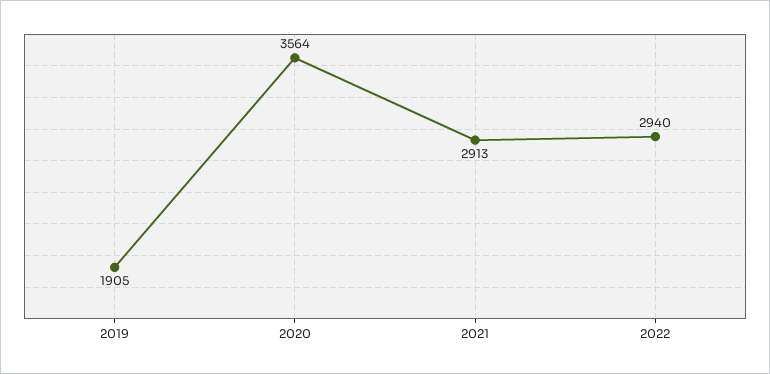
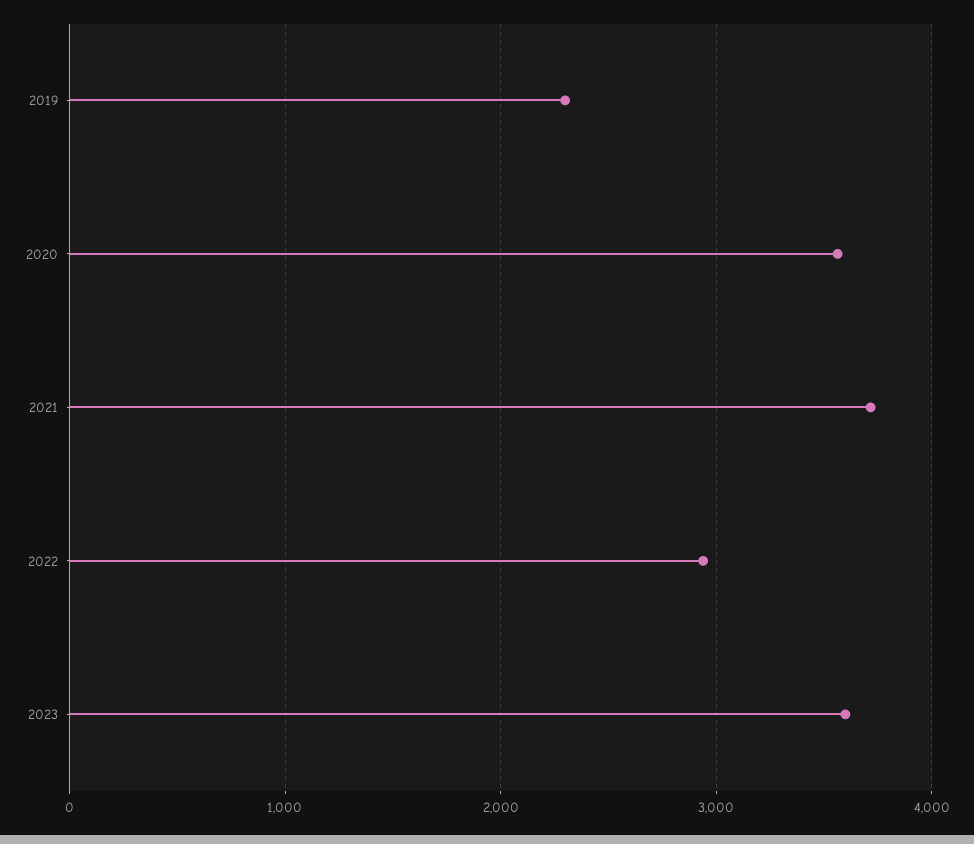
2019: 1905 -> 2300
2021: 2913 -> 3700
2023: none -> 3600

